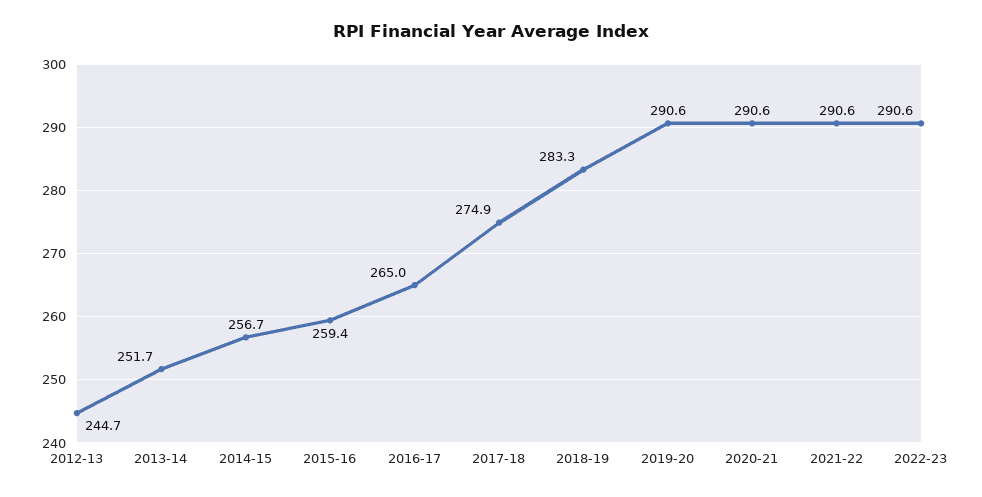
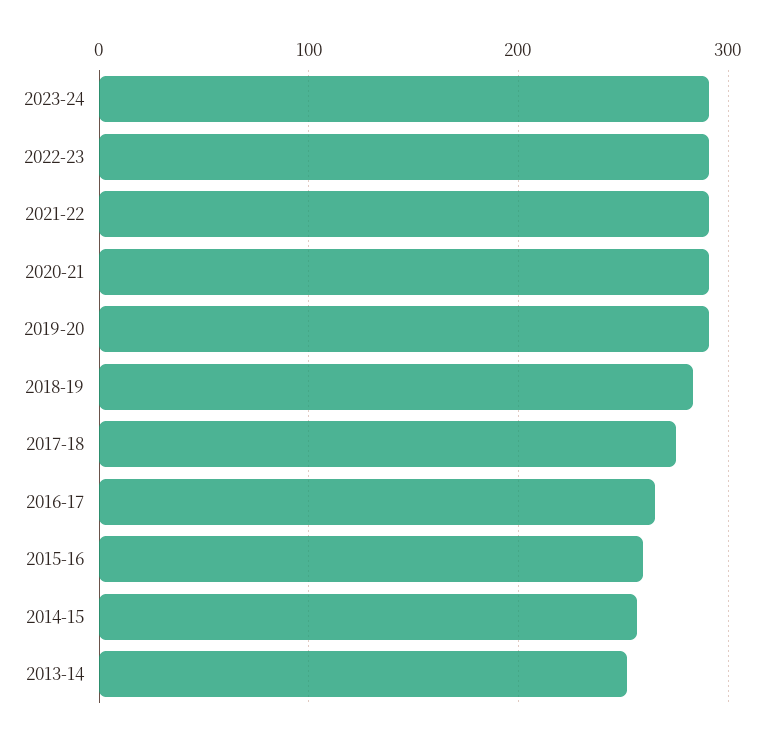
2012-13: 244.7 -> none
2023-24: none -> 290

